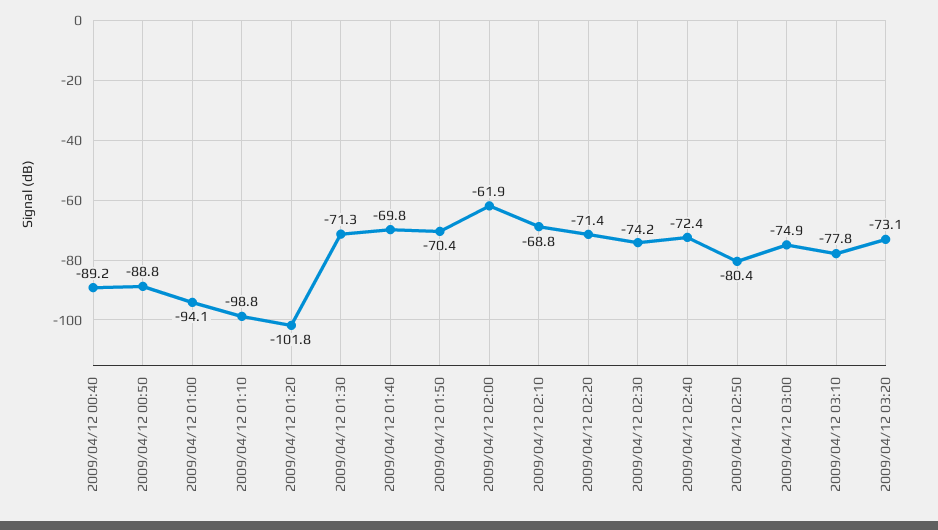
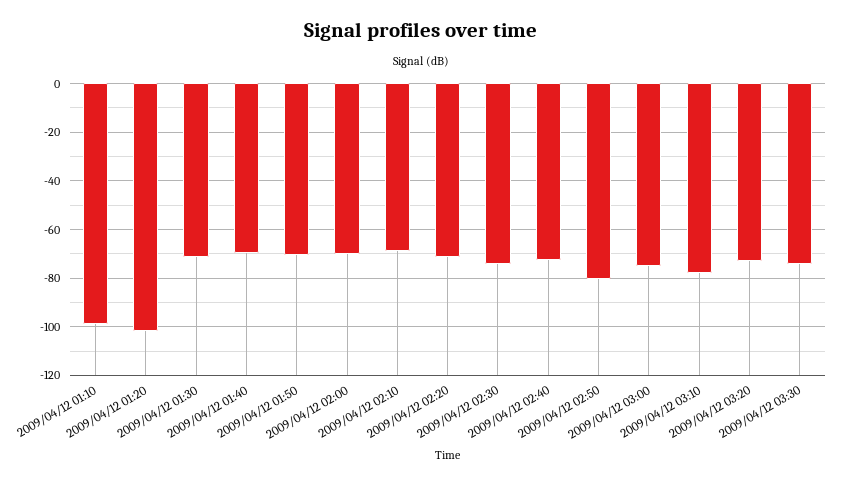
2009/04/12 00:40: -89.2 -> none
2009/04/12 00:50: -88.8 -> none
2009/04/12 01:00: -94.1 -> none
2009/04/12 02:00: -61.9 -> -70
2009/04/12 03:30: none -> -75

